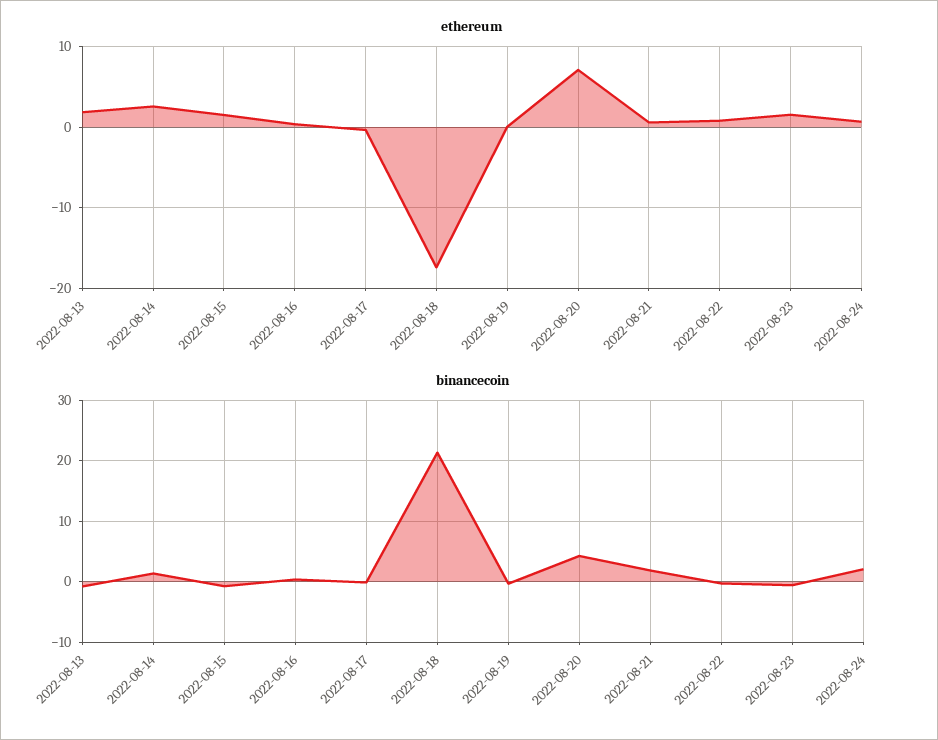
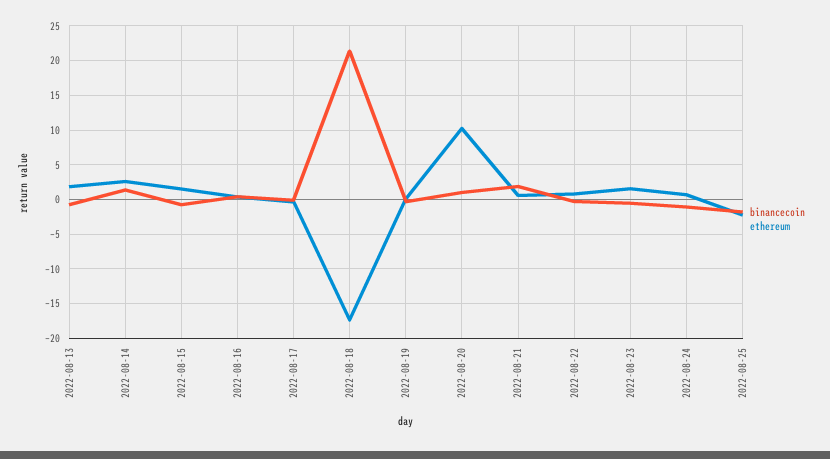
ethereum, 2022-08-20: 7 -> 10
binancecoin, 2022-08-20: 4 -> 1
binancecoin, 2022-08-24: 2 -> -1
binancecoin, 2022-08-25: none -> -2
ethereum, 2022-08-25: none -> -2

